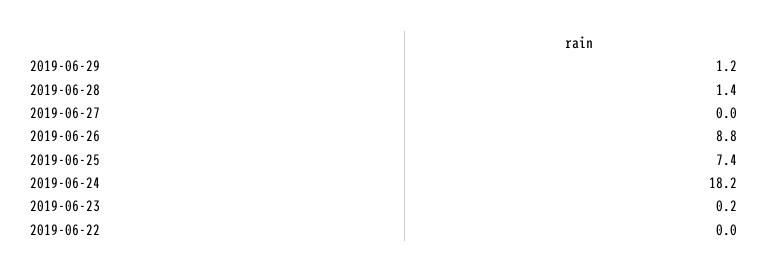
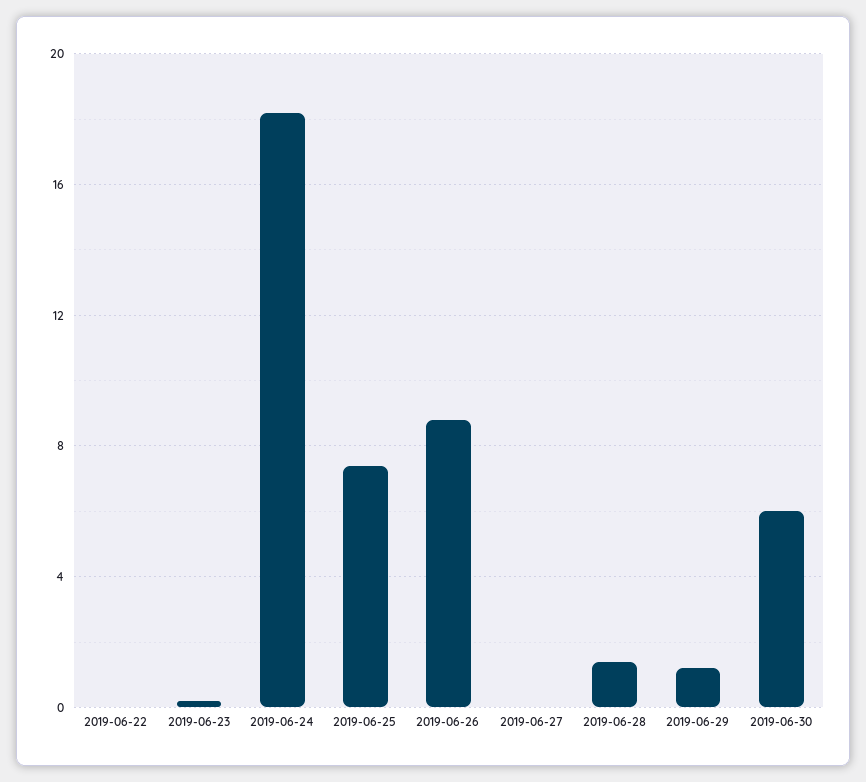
2019-06-30: none -> 6

